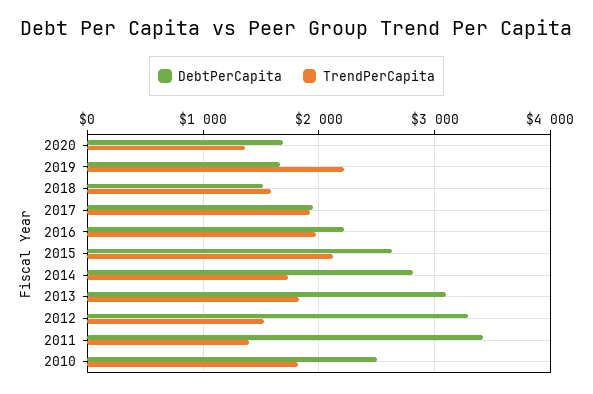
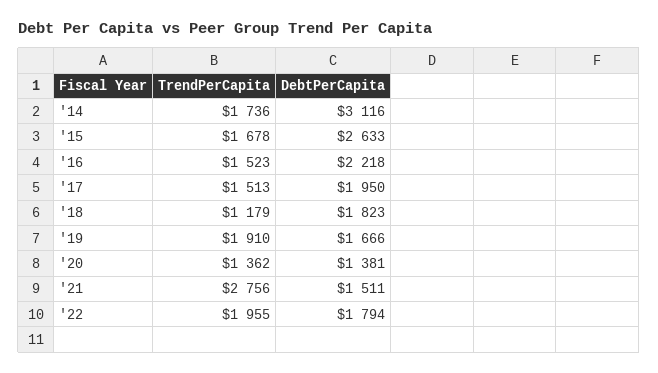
DebtPerCapita, 2020: 1700 -> 1381
TrendPerCapita, 2019: 2200 -> 1910
DebtPerCapita, 2018: 1500 -> 1823
TrendPerCapita, 2018: 1600 -> 1179
TrendPerCapita, 2017: 1900 -> 1513
TrendPerCapita, 2016: 2000 -> 1523
TrendPerCapita, 2015: 2100 -> 1678
DebtPerCapita, 2014: 2800 -> 3116
DebtPerCapita, 2013: 3100 -> none
TrendPerCapita, 2013: 1800 -> none
DebtPerCapita, 2012: 3300 -> none
TrendPerCapita, 2012: 1500 -> none
DebtPerCapita, 2011: 3400 -> none
TrendPerCapita, 2011: 1400 -> none
DebtPerCapita, 2010: 2500 -> none
TrendPerCapita, 2010: 1800 -> none
TrendPerCapita, '21: none -> 2756
DebtPerCapita, '21: none -> 1511
TrendPerCapita, '22: none -> 1955
DebtPerCapita, '22: none -> 1794

